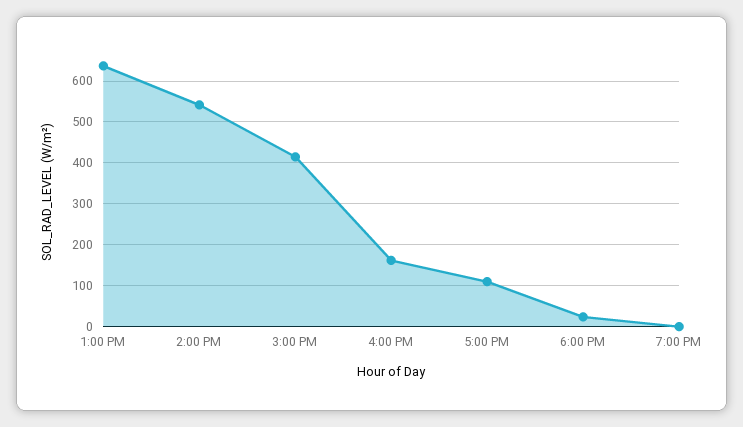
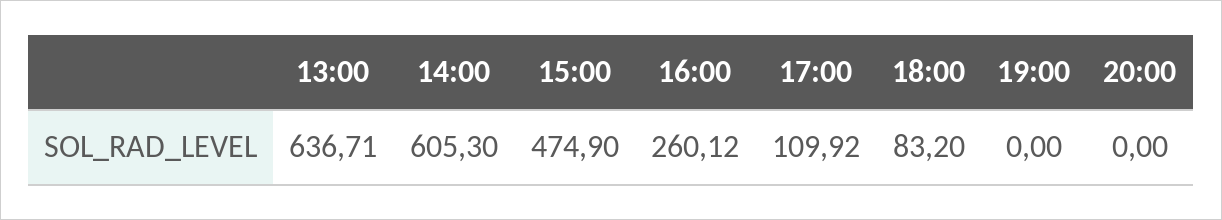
2:00 PM: 540 -> 605.3
3:00 PM: 420 -> 474.9
4:00 PM: 160 -> 260.12
6:00 PM: 20 -> 83.2
20:00: none -> 0

